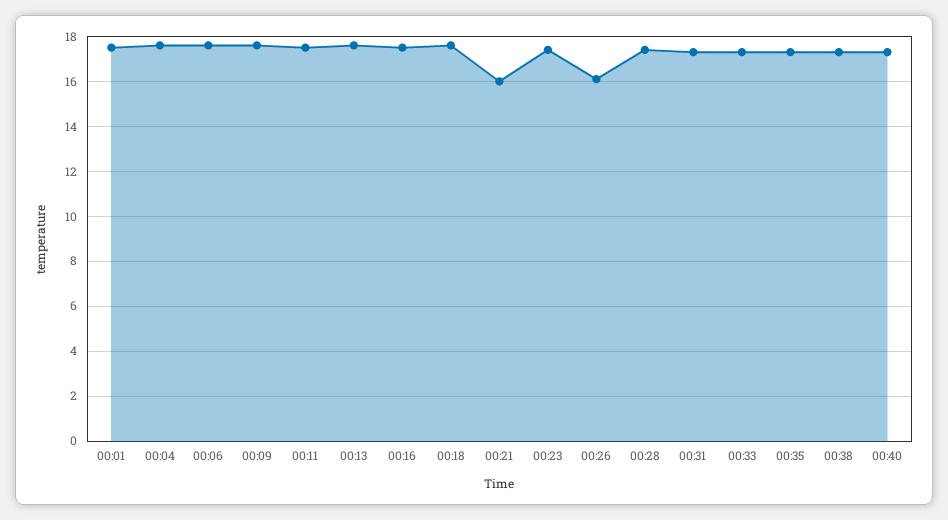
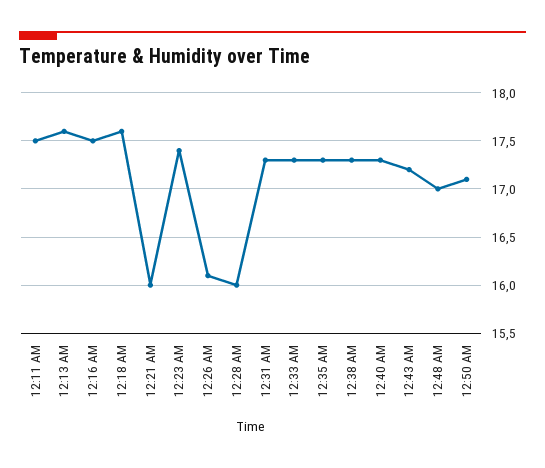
00:01: 17.5 -> none
00:04: 17.5 -> none
00:06: 17.5 -> none
00:09: 17.5 -> none
00:28: 17.5 -> 16
12:43 AM: none -> 17.2
12:48 AM: none -> 17
12:50 AM: none -> 17.1

